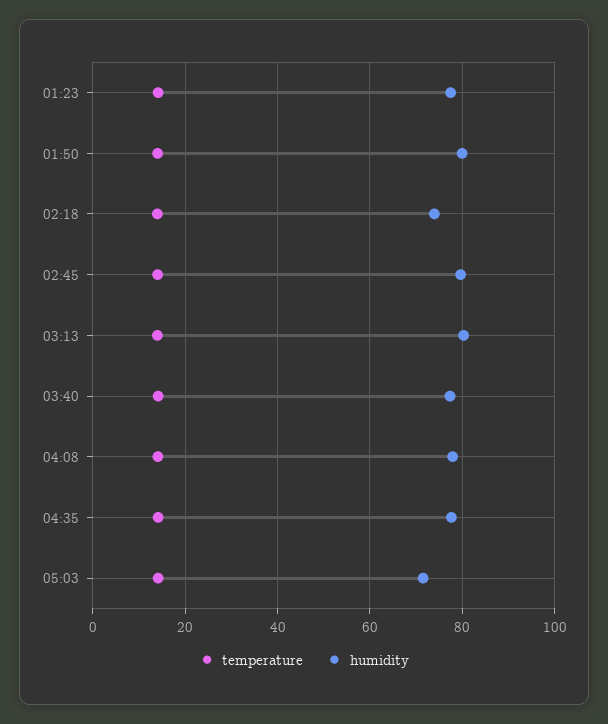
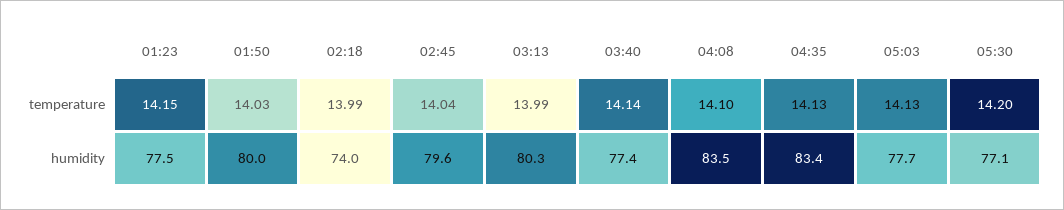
humidity, 04:08: 78 -> 83.5
humidity, 04:35: 78 -> 83.4
humidity, 05:03: 72 -> 77.7
temperature, 05:30: none -> 14.2
humidity, 05:30: none -> 77.1

